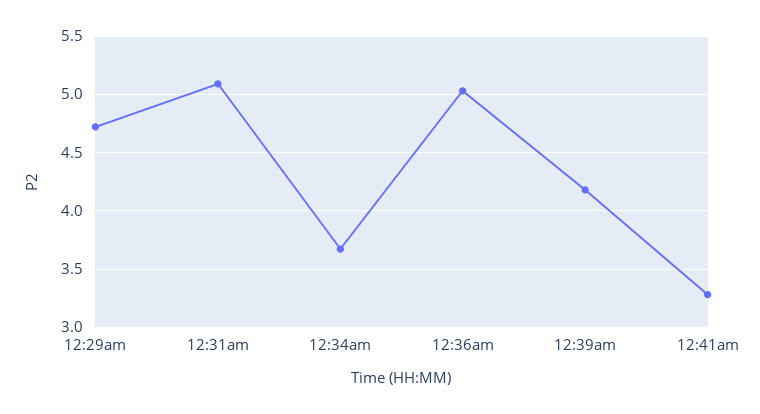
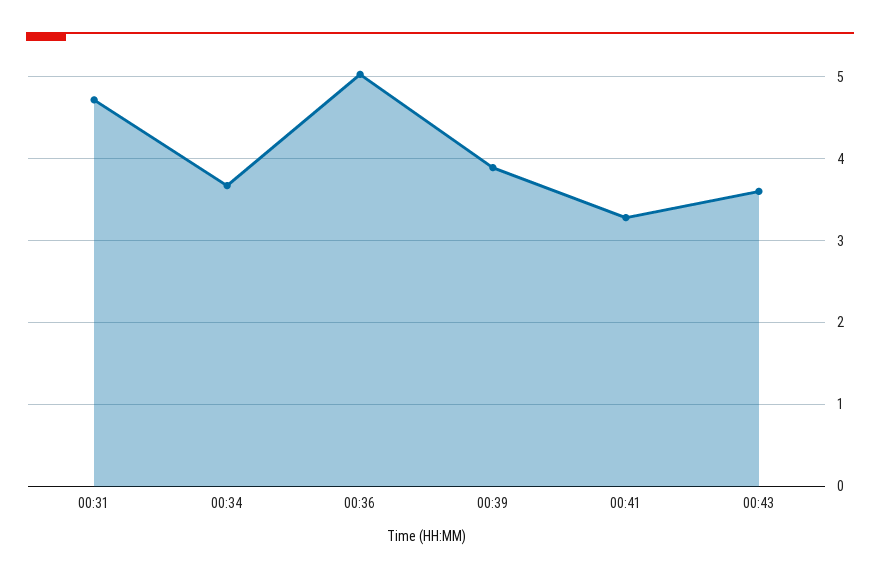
12:29am: 4.7 -> none
12:31am: 5.1 -> 4.7
12:39am: 4.2 -> 3.9
00:43: none -> 3.6

